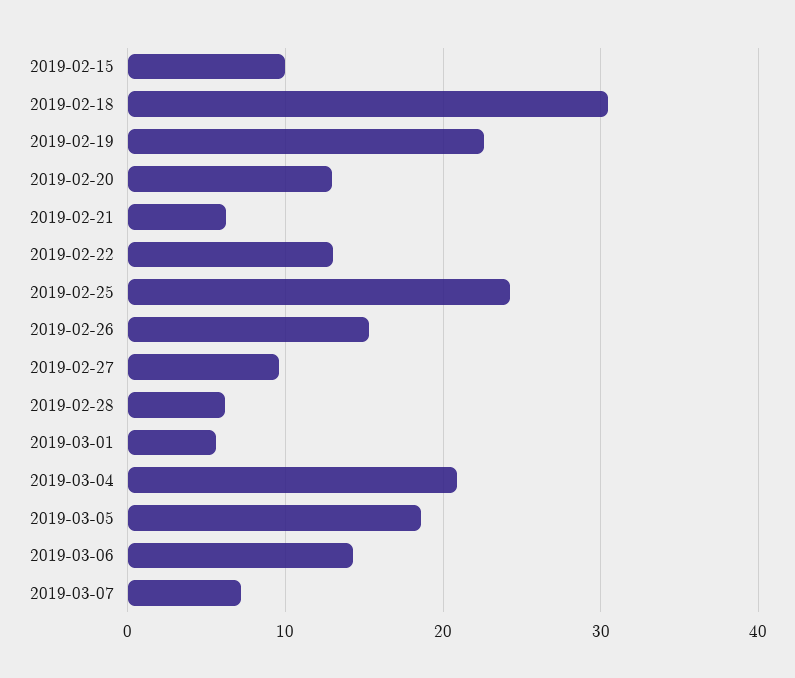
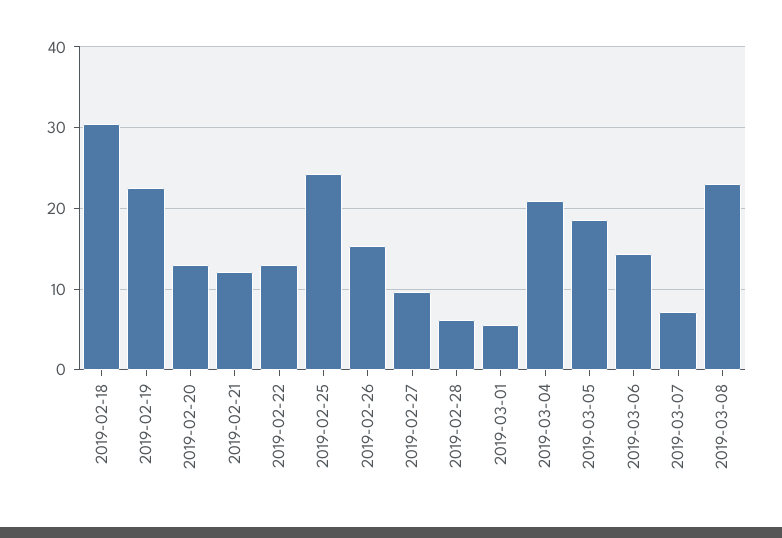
2019-02-15: 10 -> none
2019-02-21: 6 -> 12
2019-03-08: none -> 23

